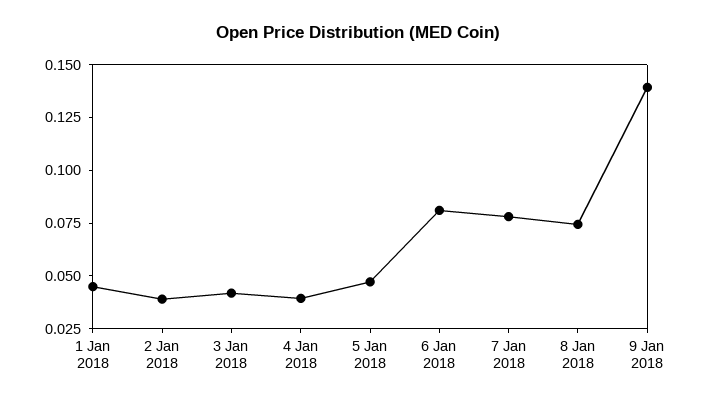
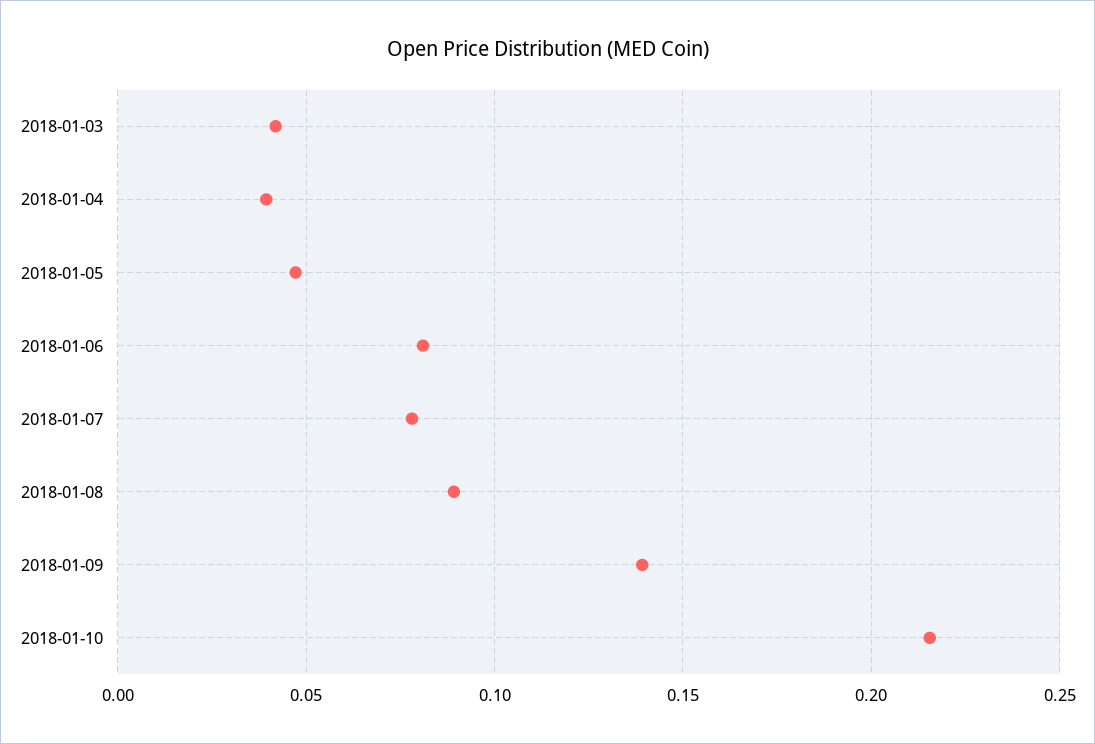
1 Jan 2018: 0.045 -> none
2 Jan 2018: 0.04 -> none
8 Jan 2018: 0.075 -> 0.09
2018-01-10: none -> 0.215

